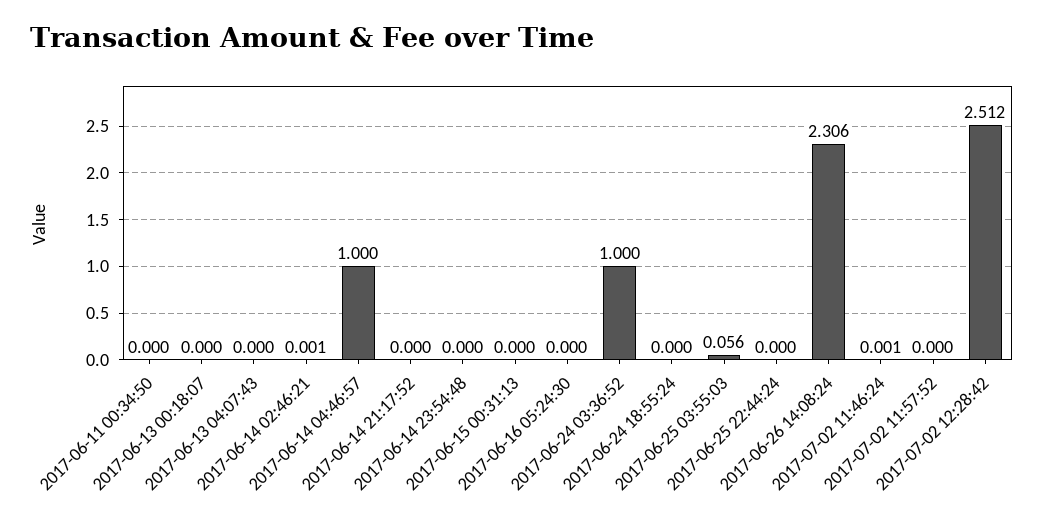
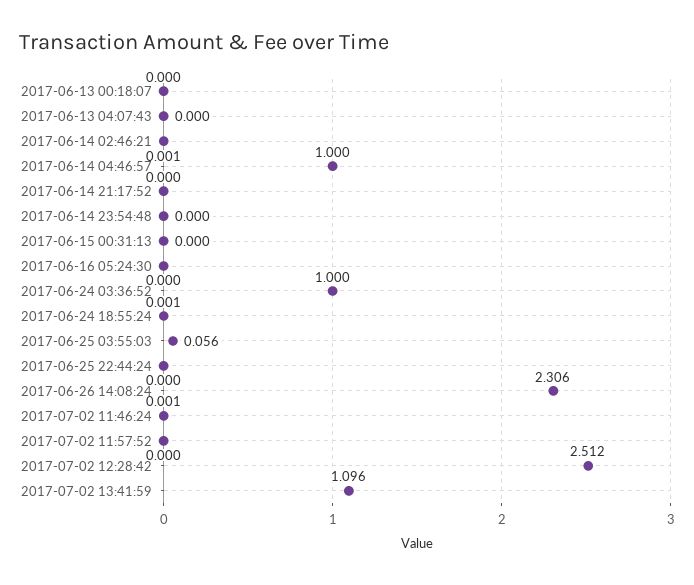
2017-06-11 00:34:50: 0 -> none
2017-06-24 18:55:24: 0 -> 0.001
2017-07-02 13:41:59: none -> 1.096

